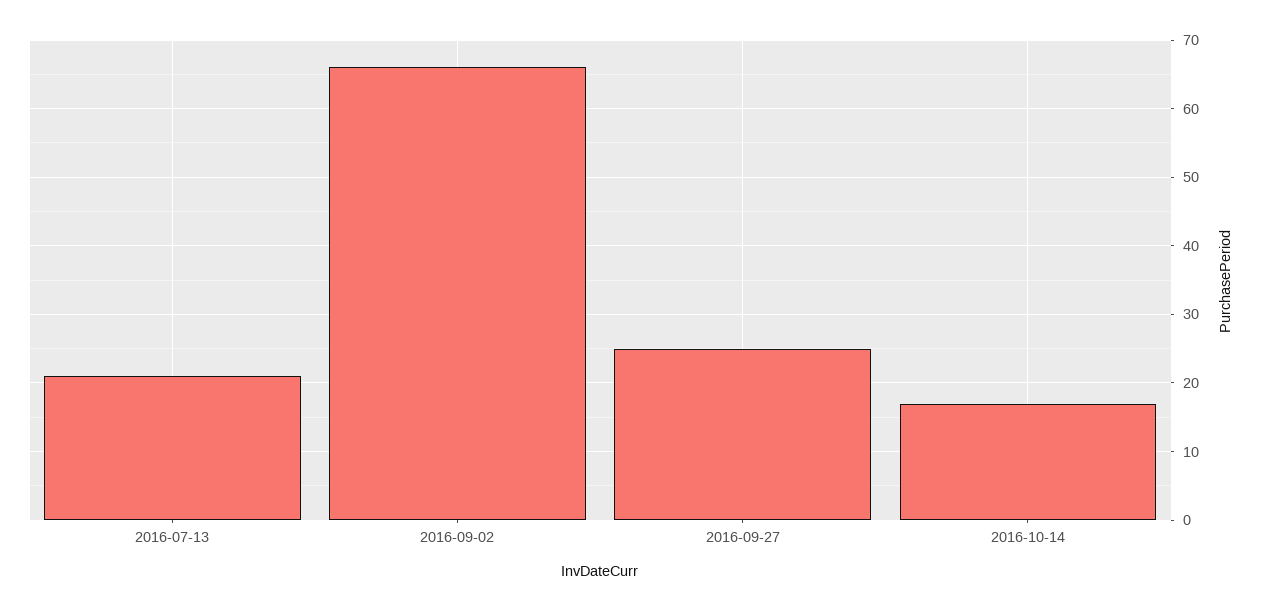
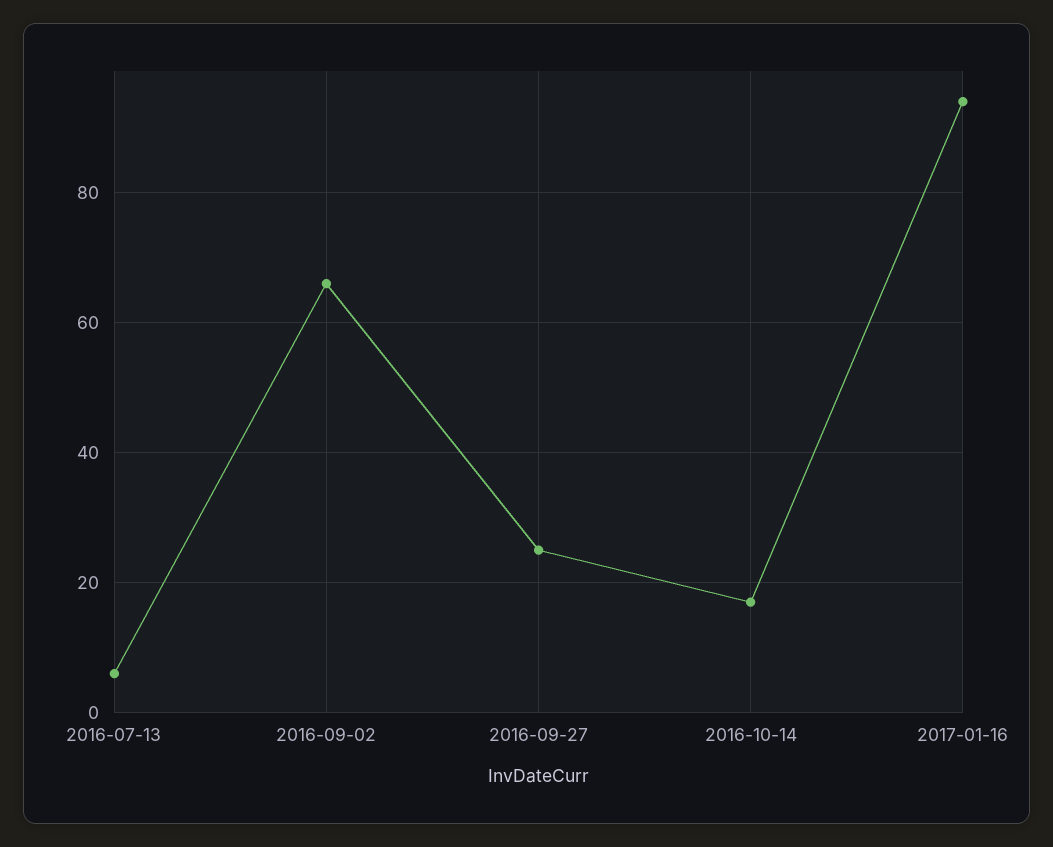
2016-07-13: 21 -> 5
2017-01-16: none -> 95

